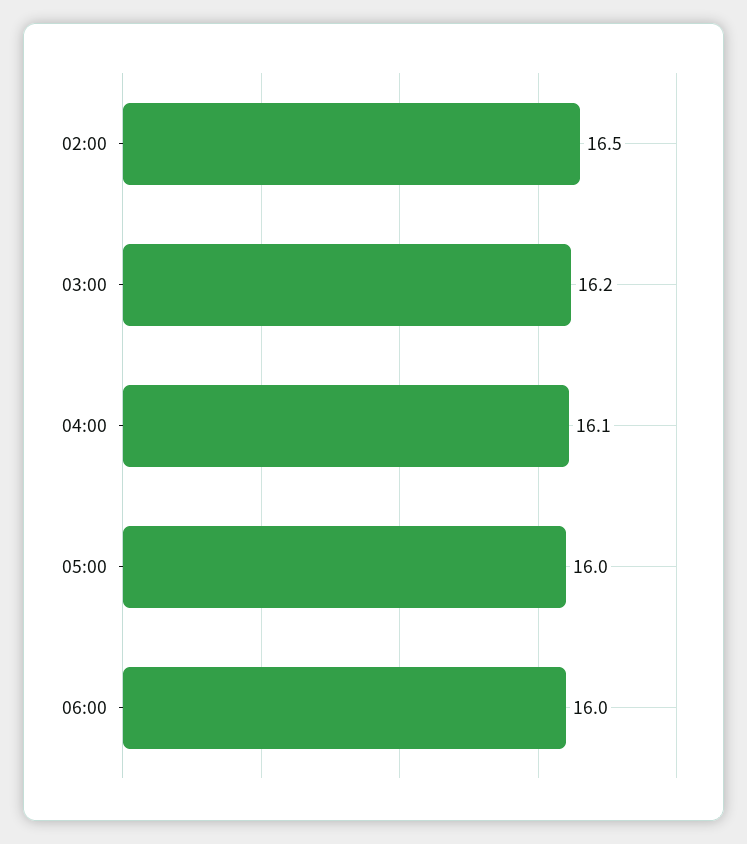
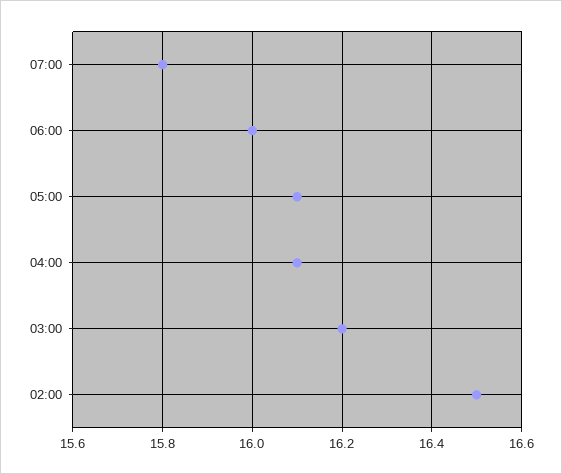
05:00: 16 -> 16.1
07:00: none -> 15.8

